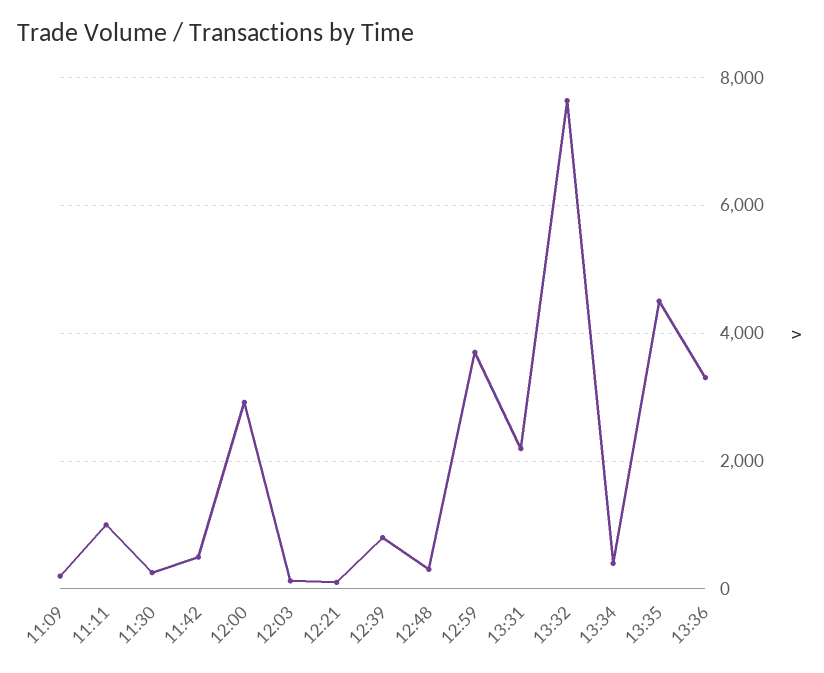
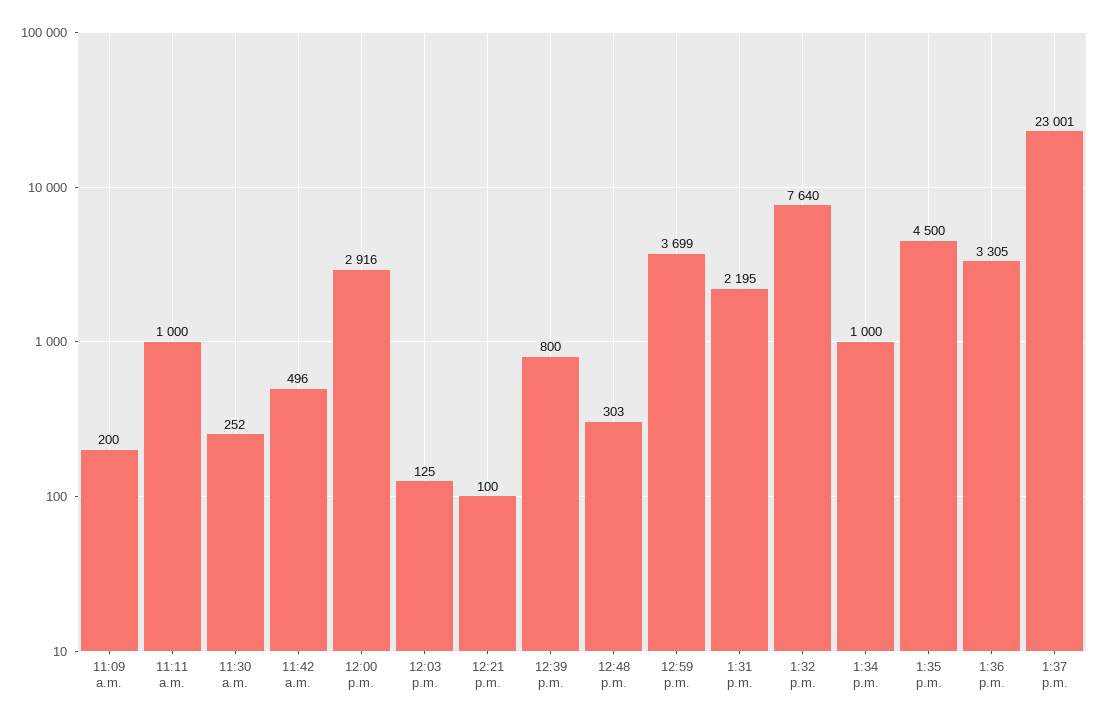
13:34: 400 -> 1000
1:37 p.m.: none -> 23001

